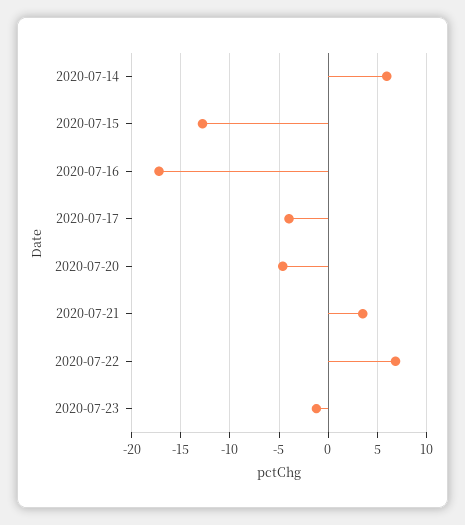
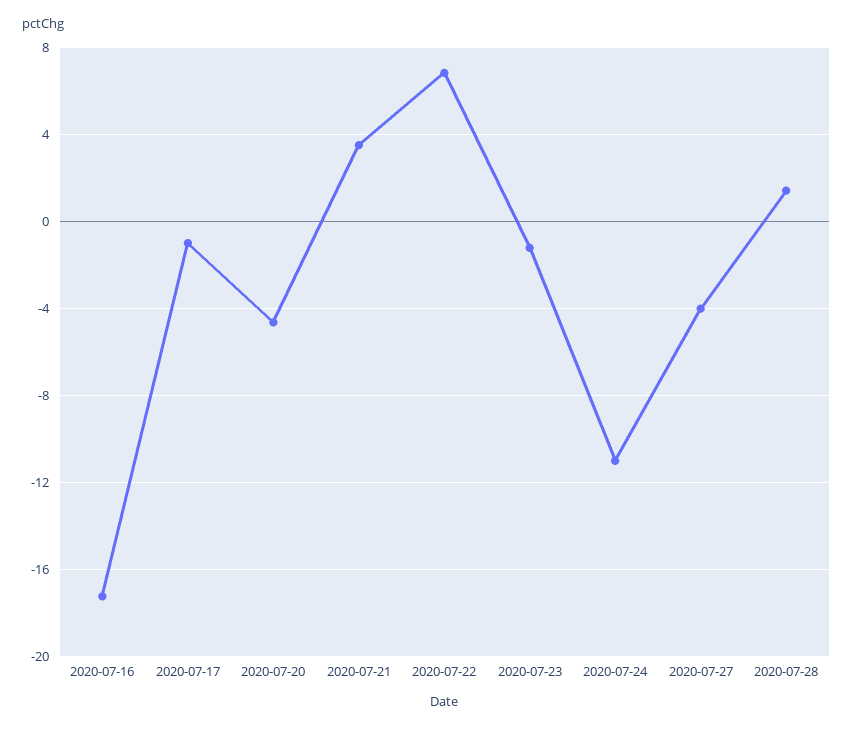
2020-07-14: 6 -> none
2020-07-15: -13 -> none
2020-07-17: -4 -> -1
2020-07-24: none -> -11
2020-07-27: none -> -4
2020-07-28: none -> 1.5

